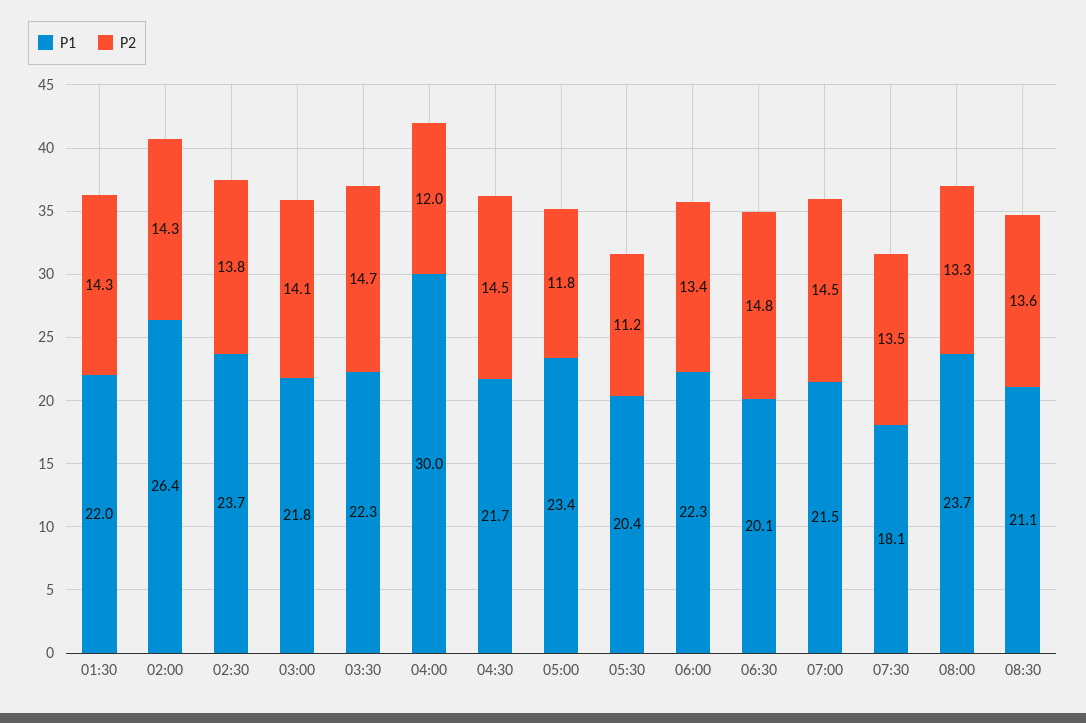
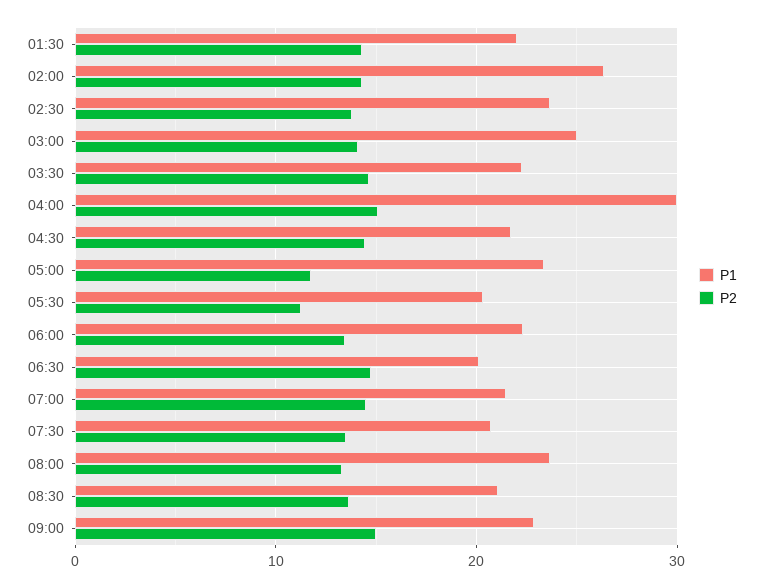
P1, 03:00: 21.8 -> 25
P2, 04:00: 12 -> 15
P1, 07:30: 18.1 -> 21
P1, 09:00: none -> 23
P2, 09:00: none -> 15

